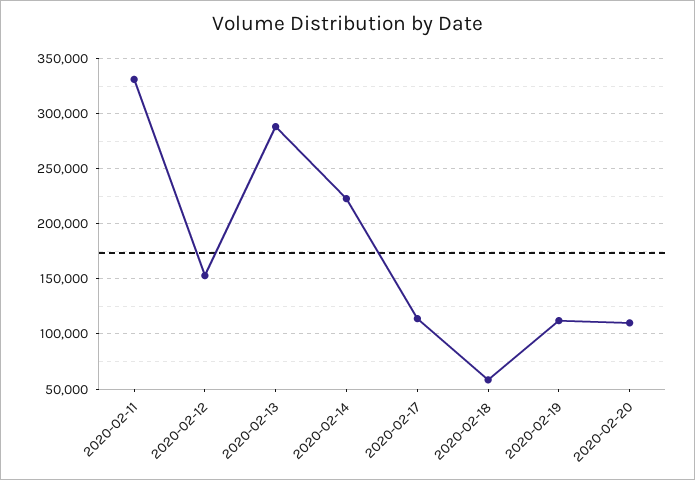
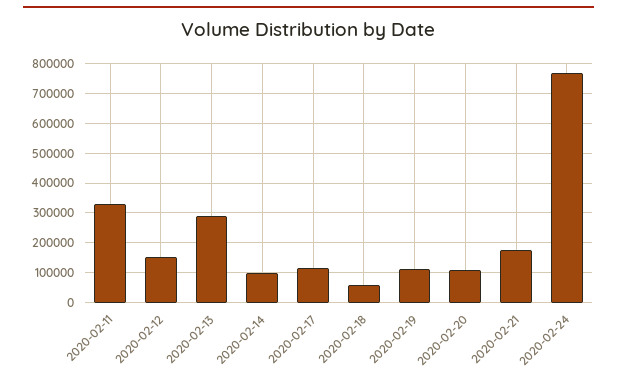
2020-02-14: 220000 -> 100000
2020-02-21: none -> 175000
2020-02-24: none -> 775000

